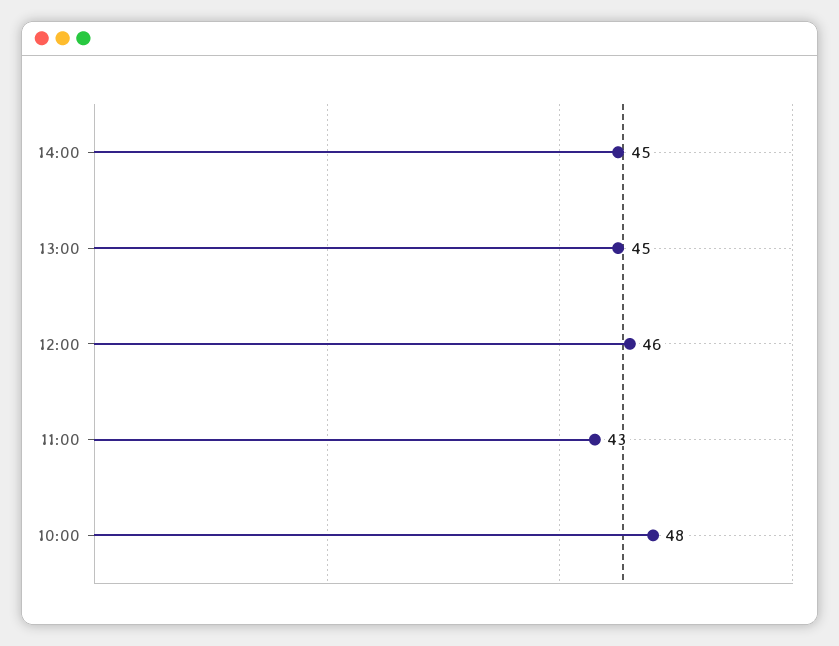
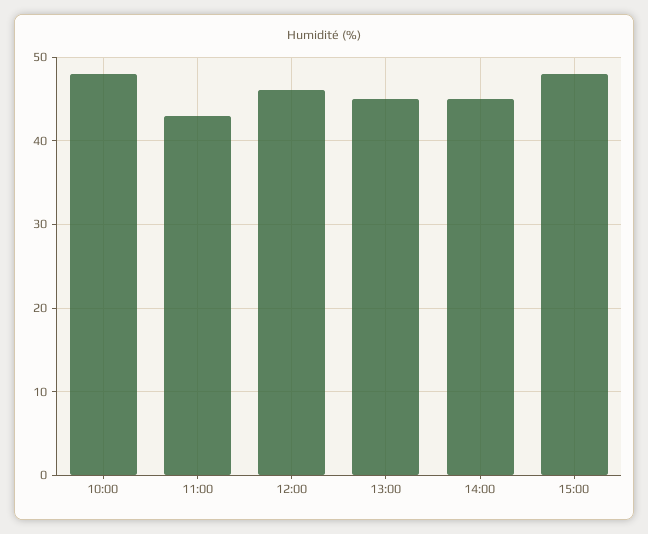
15:00: none -> 48

